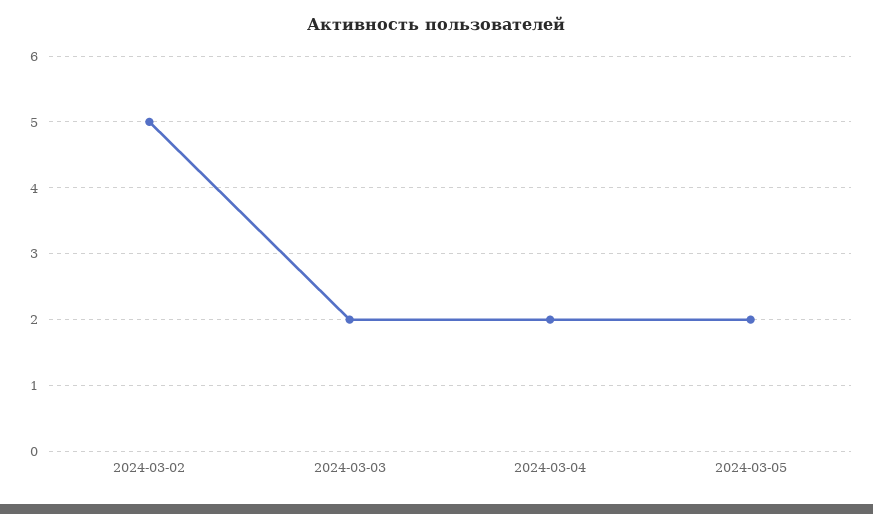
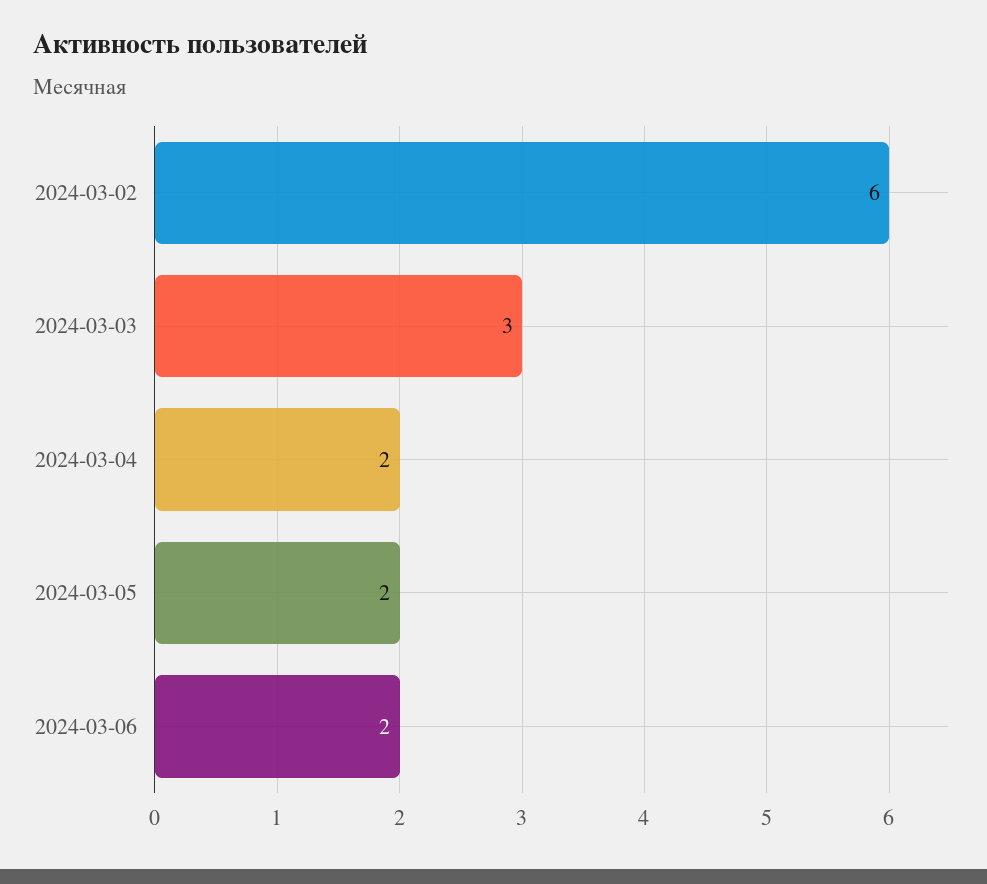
2024-03-02: 5 -> 6
2024-03-03: 2 -> 3
2024-03-06: none -> 2

